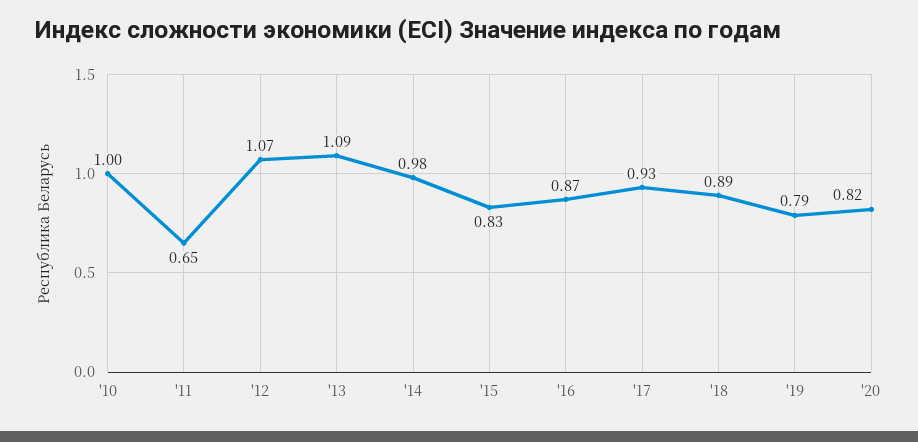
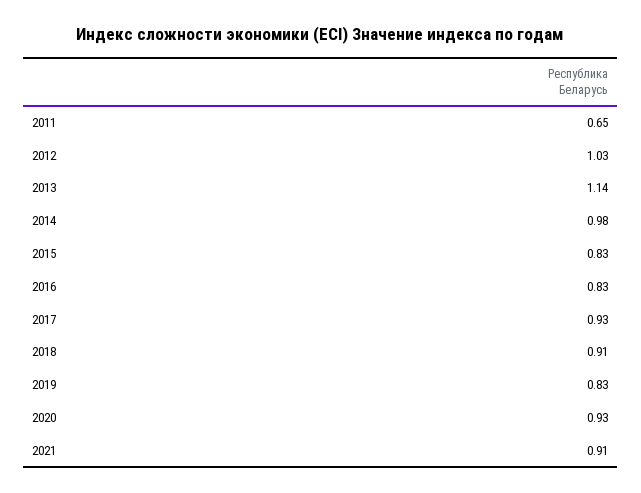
'10: 1 -> none
'12: 1.07 -> 1.03
'13: 1.09 -> 1.14
'16: 0.87 -> 0.83
'18: 0.89 -> 0.91
'19: 0.79 -> 0.83
'20: 0.82 -> 0.93
2021: none -> 0.91

